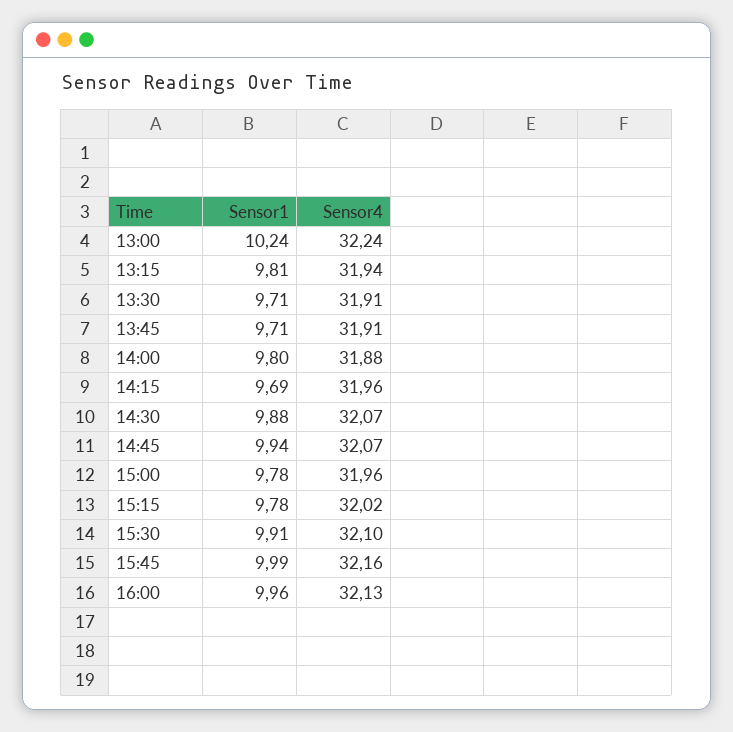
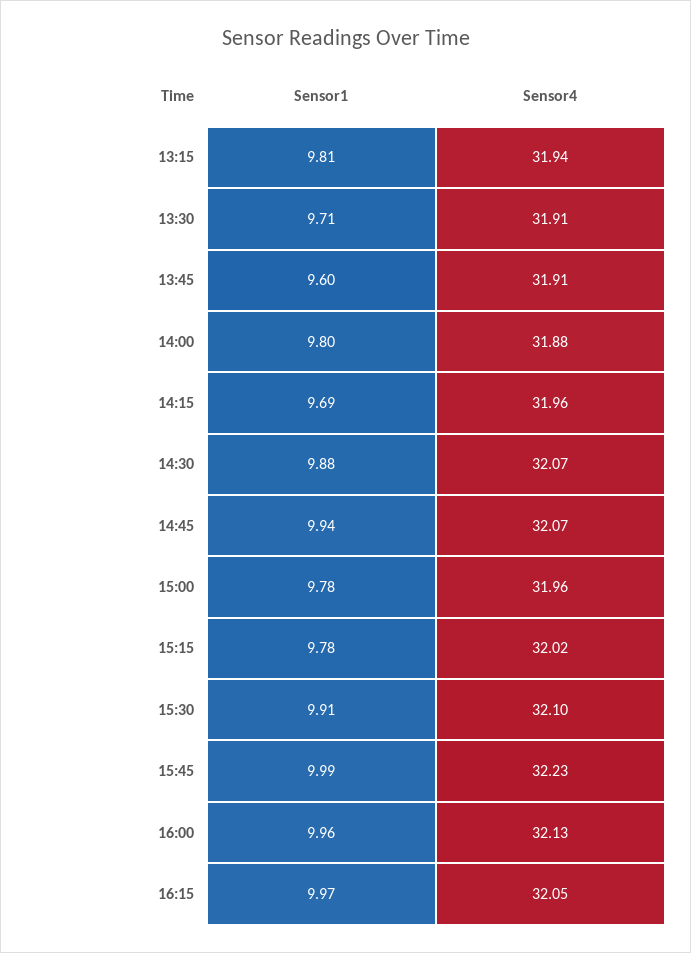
Sensor1, 13:00: 10.24 -> none
Sensor4, 13:00: 32.24 -> none
Sensor1, 13:45: 9.71 -> 9.6
Sensor4, 15:45: 32.16 -> 32.23
Sensor1, 16:15: none -> 9.97
Sensor4, 16:15: none -> 32.05

